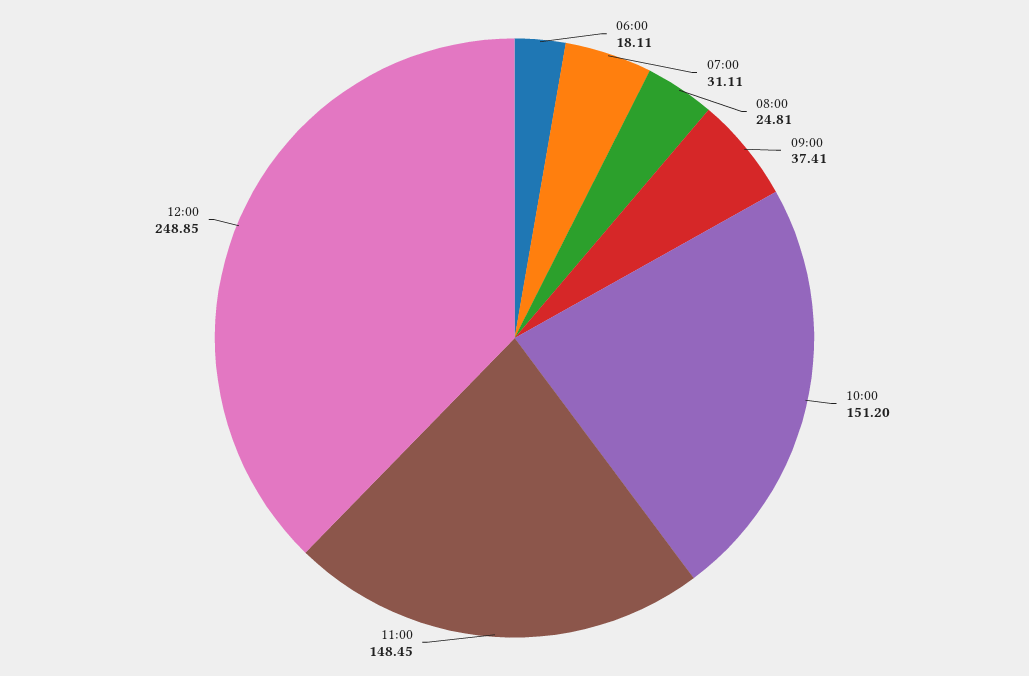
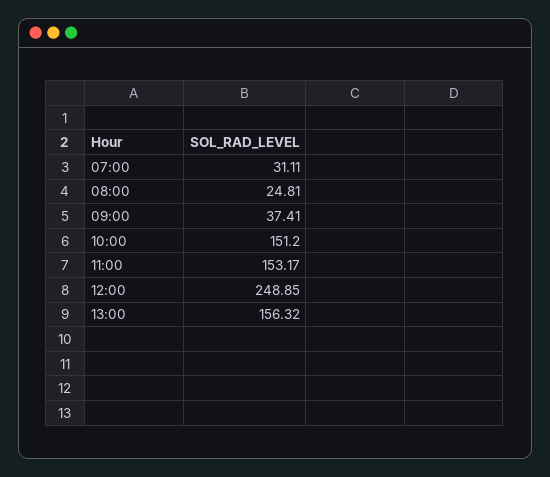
06:00: 18.11 -> none
11:00: 148.45 -> 153.17
13:00: none -> 156.32

